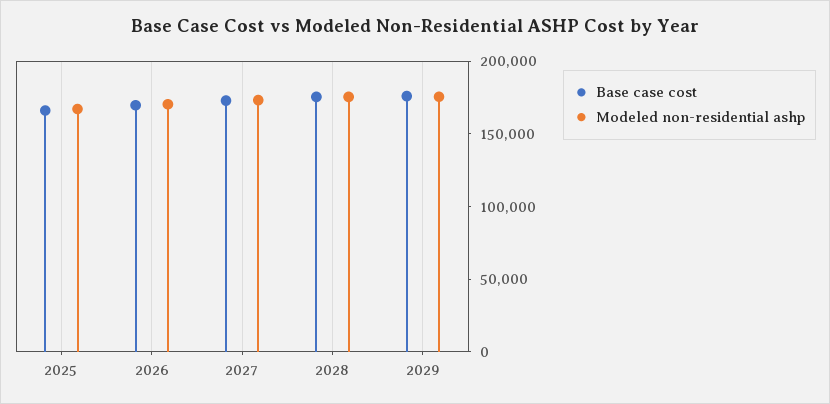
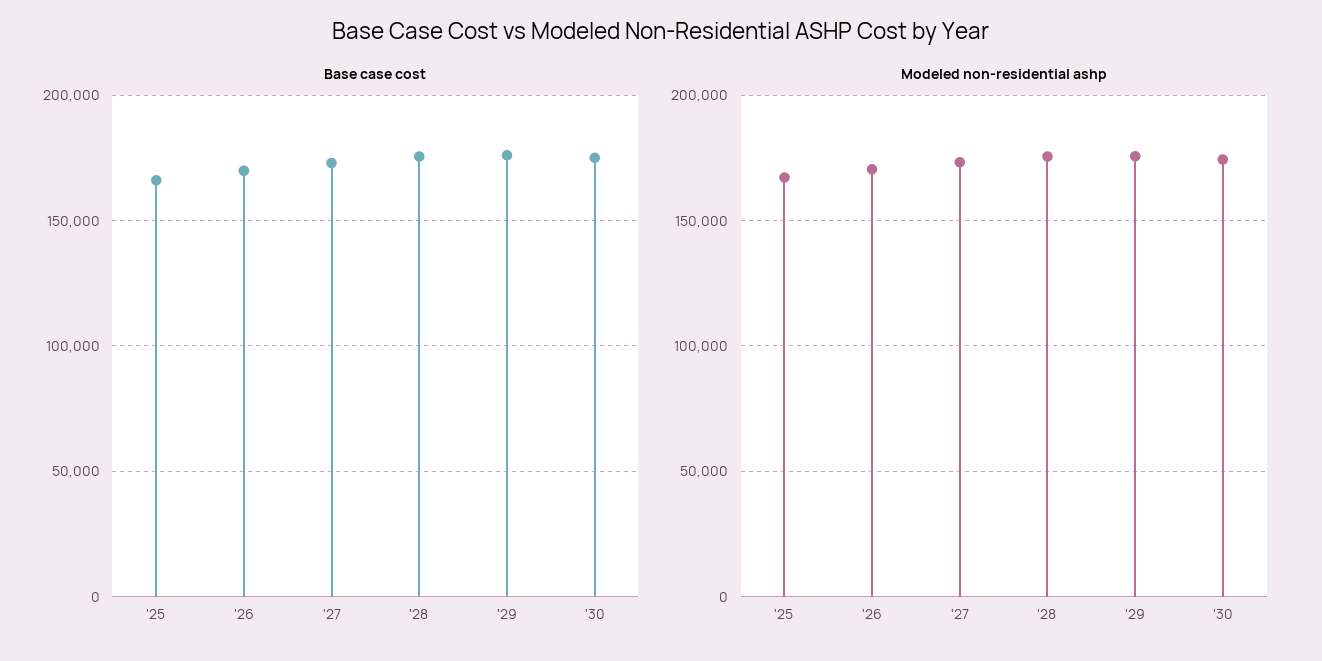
Base case cost, '30: none -> 175000
Modeled non-residential ashp, '30: none -> 175000

